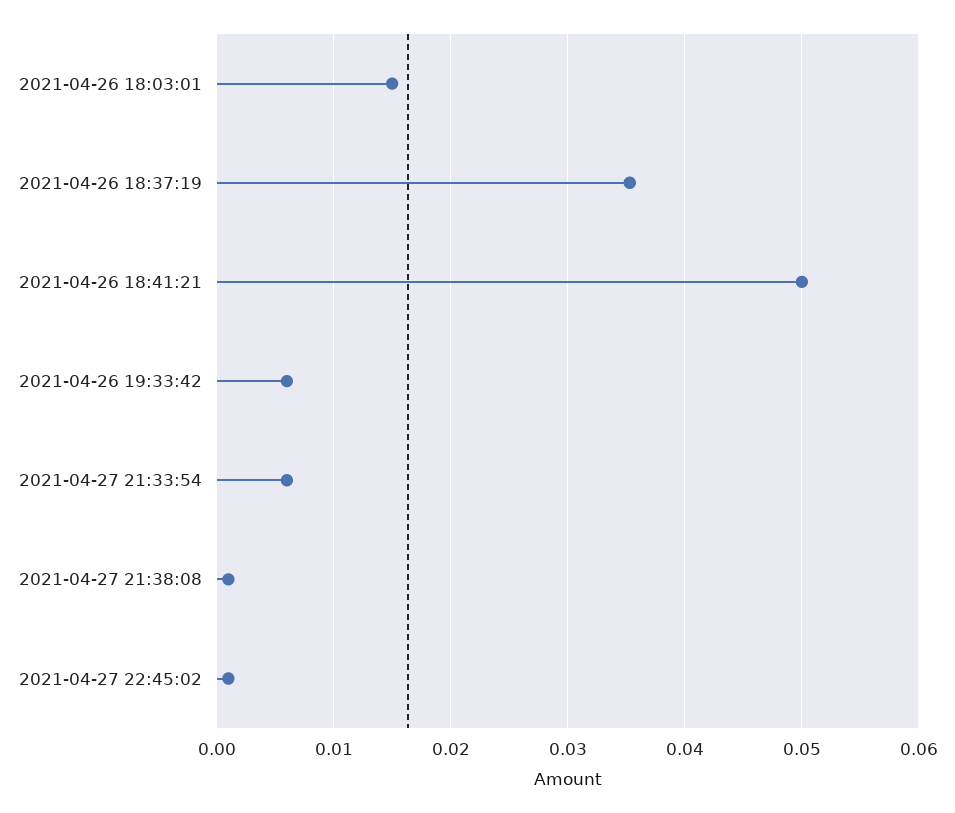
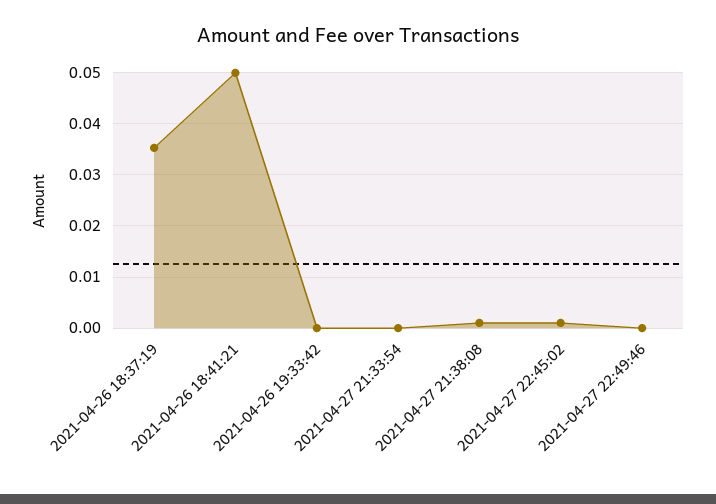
2021-04-26 18:03:01: 0.015 -> none
2021-04-26 19:33:42: 0.006 -> 0
2021-04-27 21:33:54: 0.006 -> 0
2021-04-27 22:49:46: none -> 0

